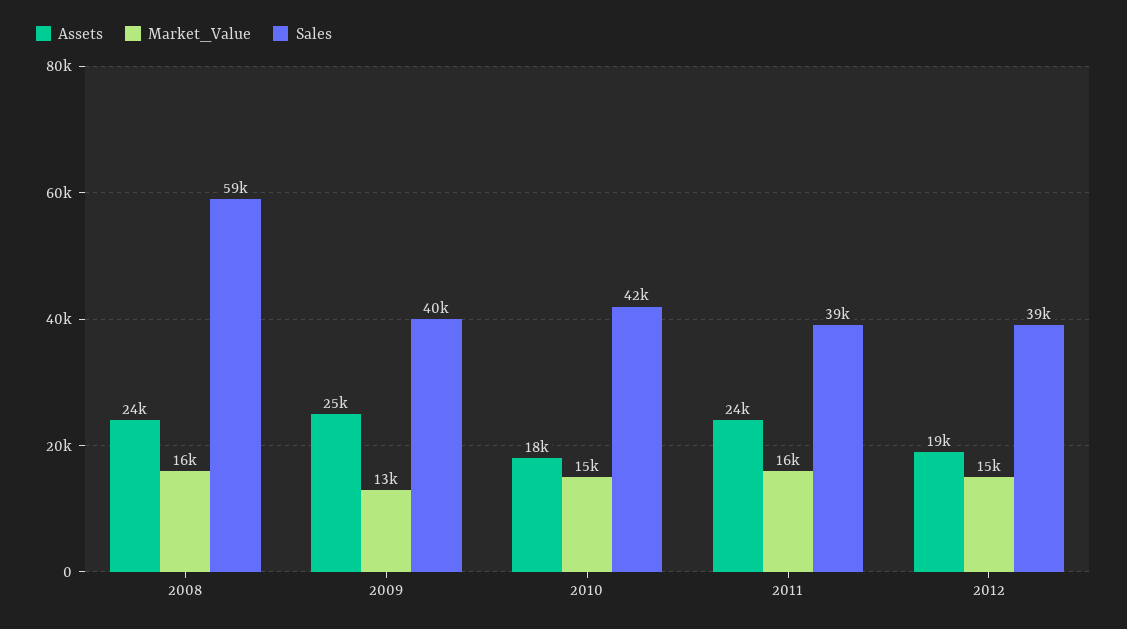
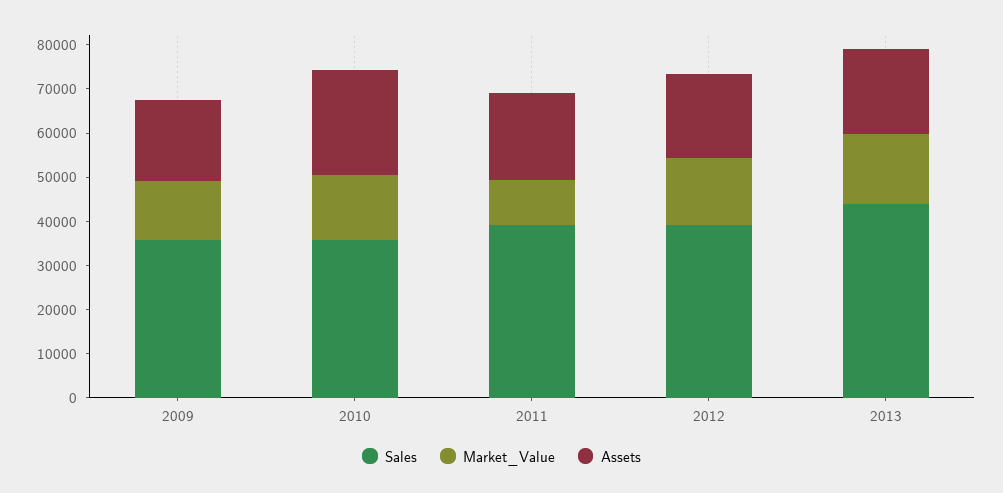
Assets, 2008: 24000 -> none
Market_Value, 2008: 16000 -> none
Sales, 2008: 59000 -> none
Assets, 2009: 25000 -> 18000
Sales, 2009: 40000 -> 36000
Assets, 2010: 18000 -> 24000
Sales, 2010: 42000 -> 36000
Assets, 2011: 24000 -> 20000
Market_Value, 2011: 16000 -> 10000
Sales, 2013: none -> 44000
Market_Value, 2013: none -> 16000
Assets, 2013: none -> 20000

